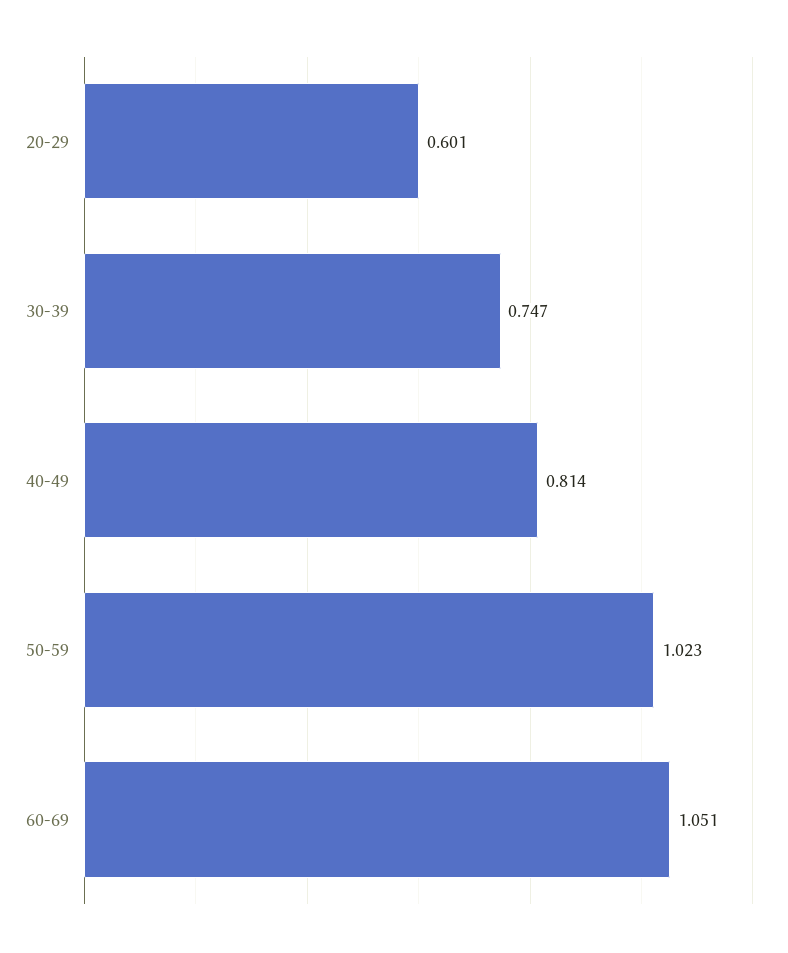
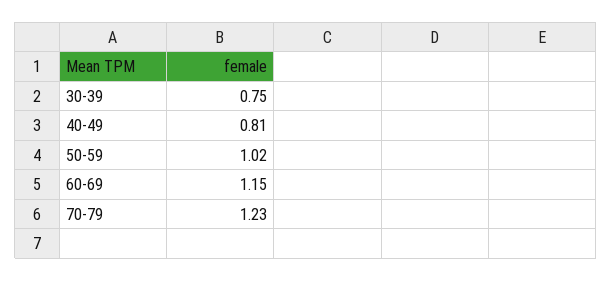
20-29: 0.601 -> none
60-69: 1.051 -> 1.15
70-79: none -> 1.23

